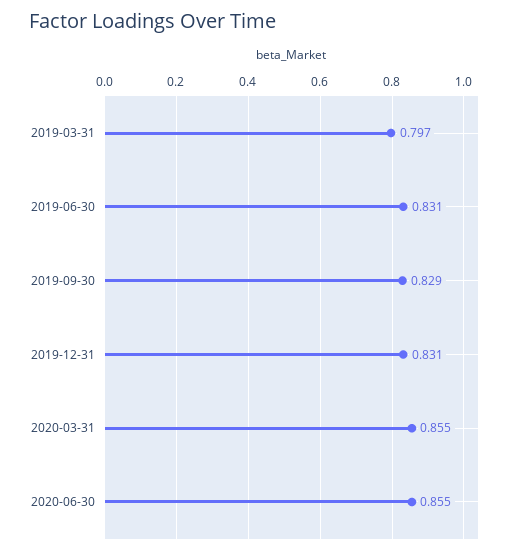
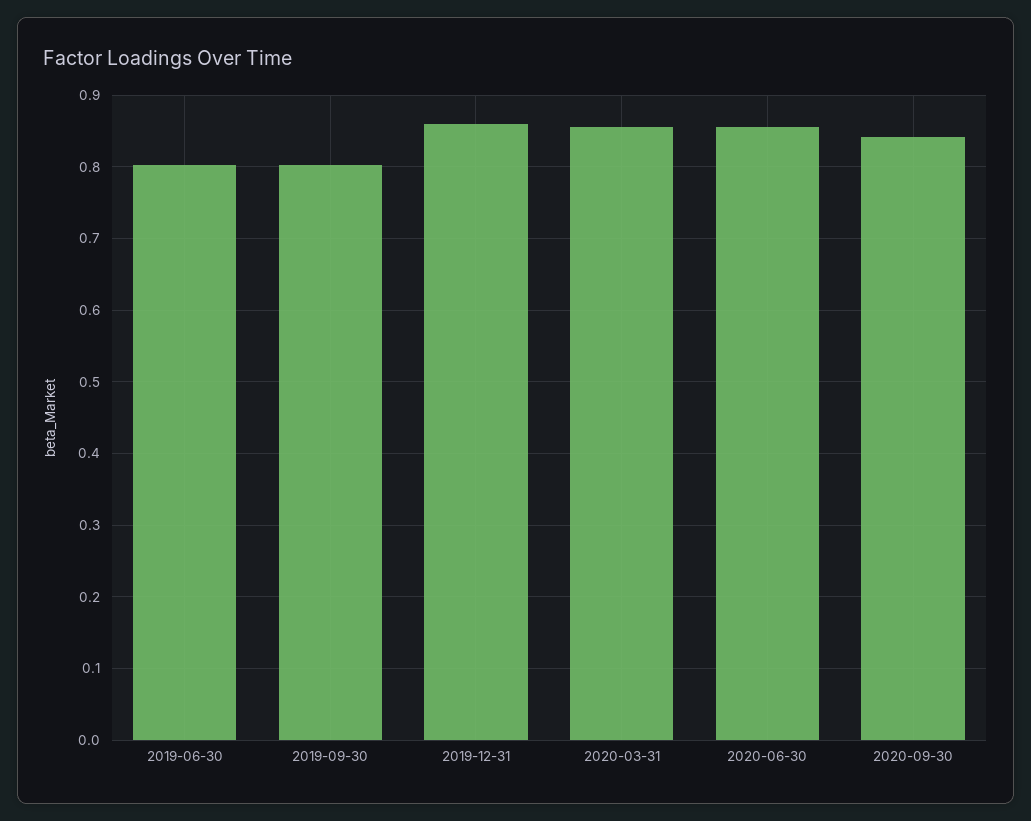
2019-03-31: 0.797 -> none
2019-06-30: 0.831 -> 0.8
2019-09-30: 0.829 -> 0.8
2019-12-31: 0.831 -> 0.86
2020-09-30: none -> 0.84

